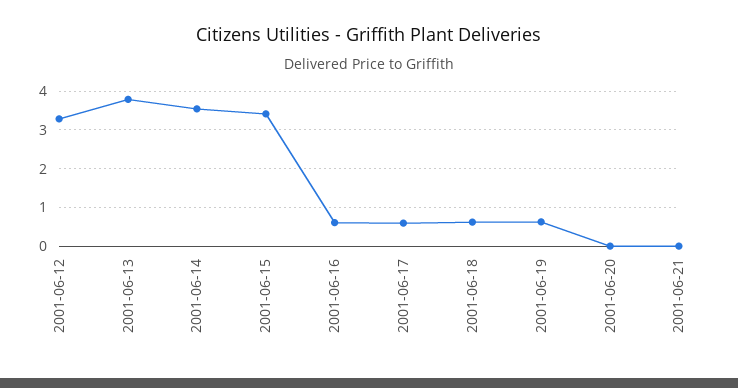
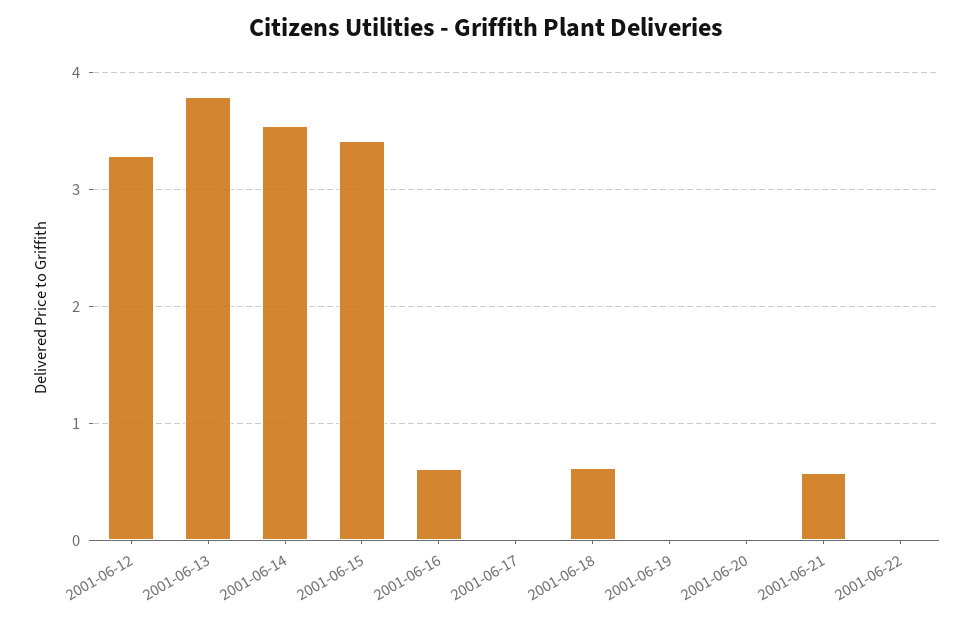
2001-06-17: 0.6 -> 0
2001-06-19: 0.6 -> 0
2001-06-21: 0 -> 0.6
2001-06-22: none -> 0

